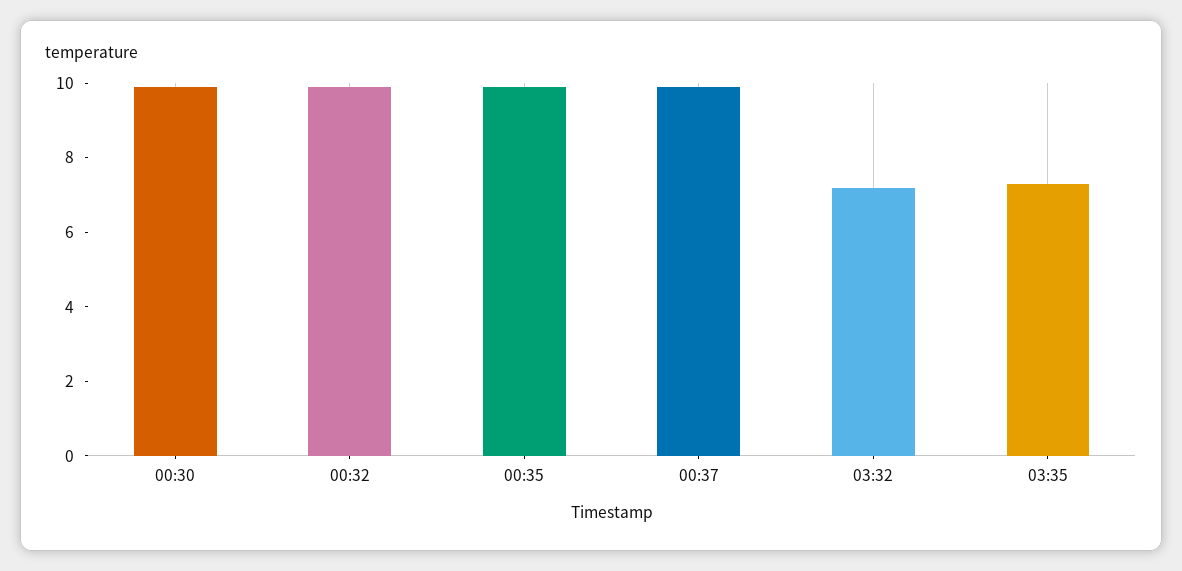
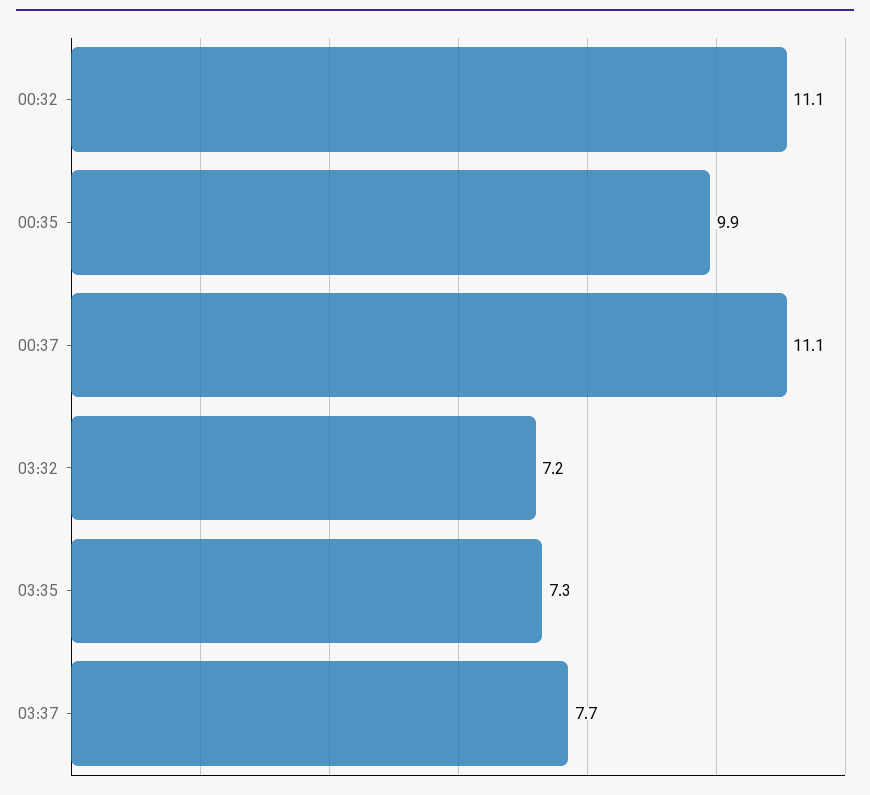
00:30: 10 -> none
00:32: 10 -> 11.1
00:37: 10 -> 11.1
03:37: none -> 7.7

